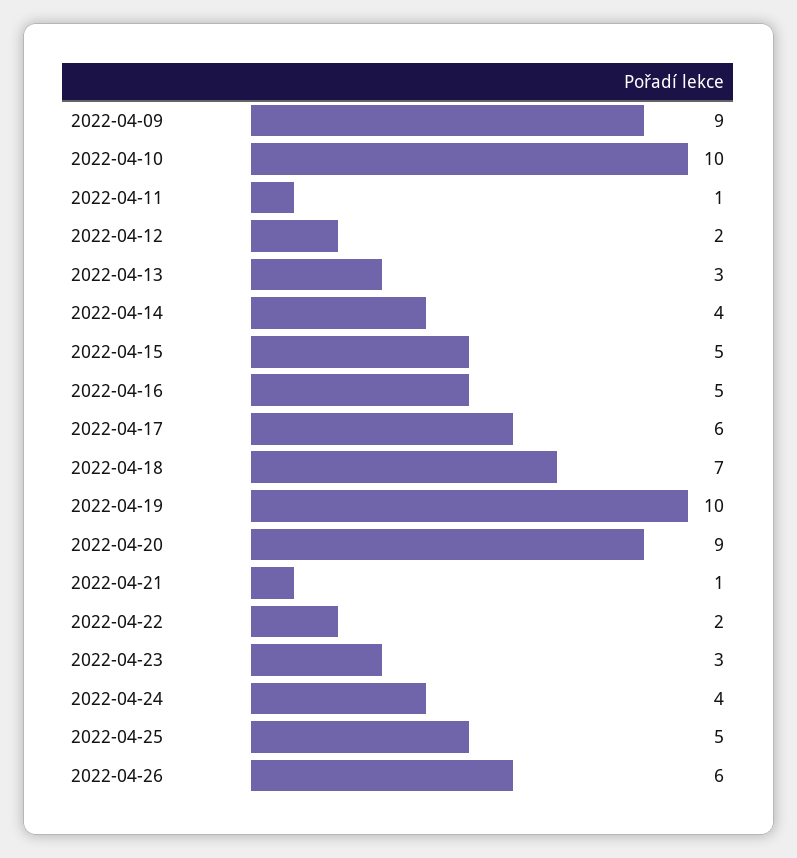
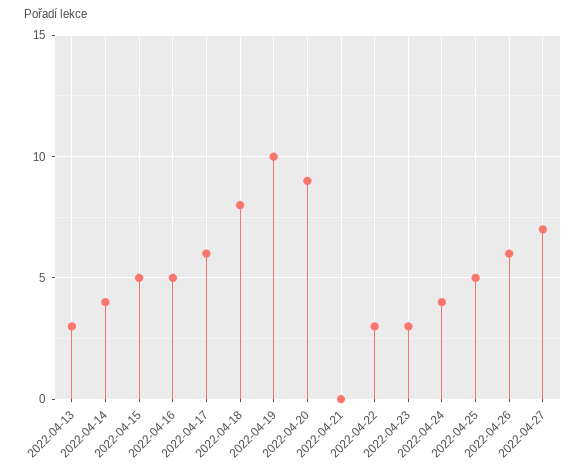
2022-04-09: 9 -> none
2022-04-10: 10 -> none
2022-04-11: 1 -> none
2022-04-12: 2 -> none
2022-04-18: 7 -> 8
2022-04-21: 1 -> 0
2022-04-22: 2 -> 3
2022-04-27: none -> 7

